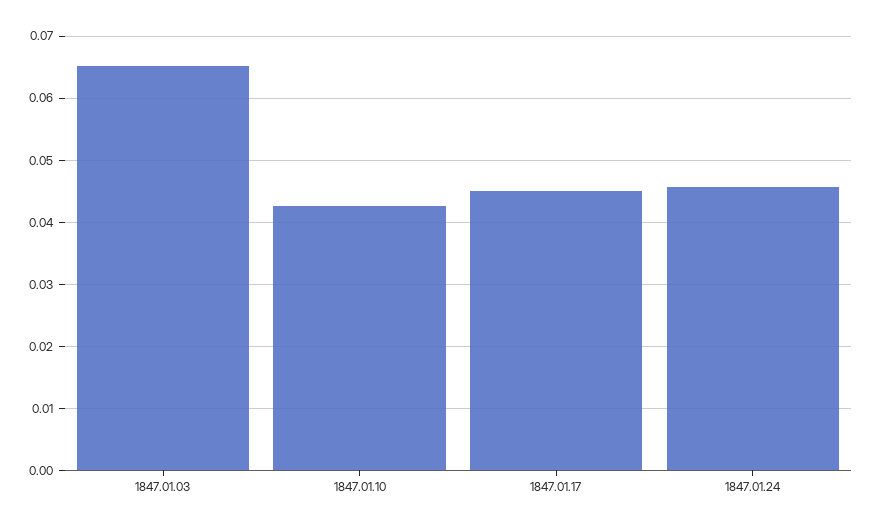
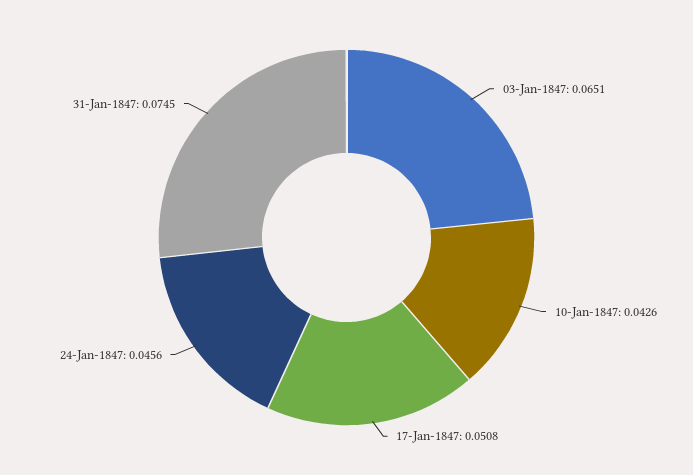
1847.01.17: 0.045 -> 0.0508
31-Jan-1847: none -> 0.0745

